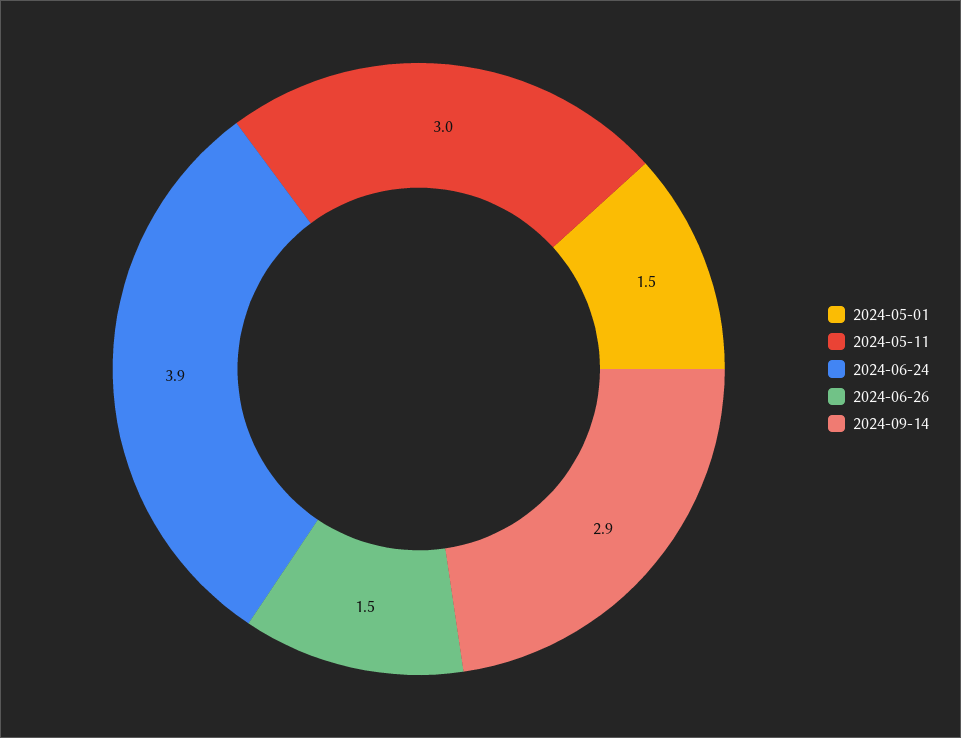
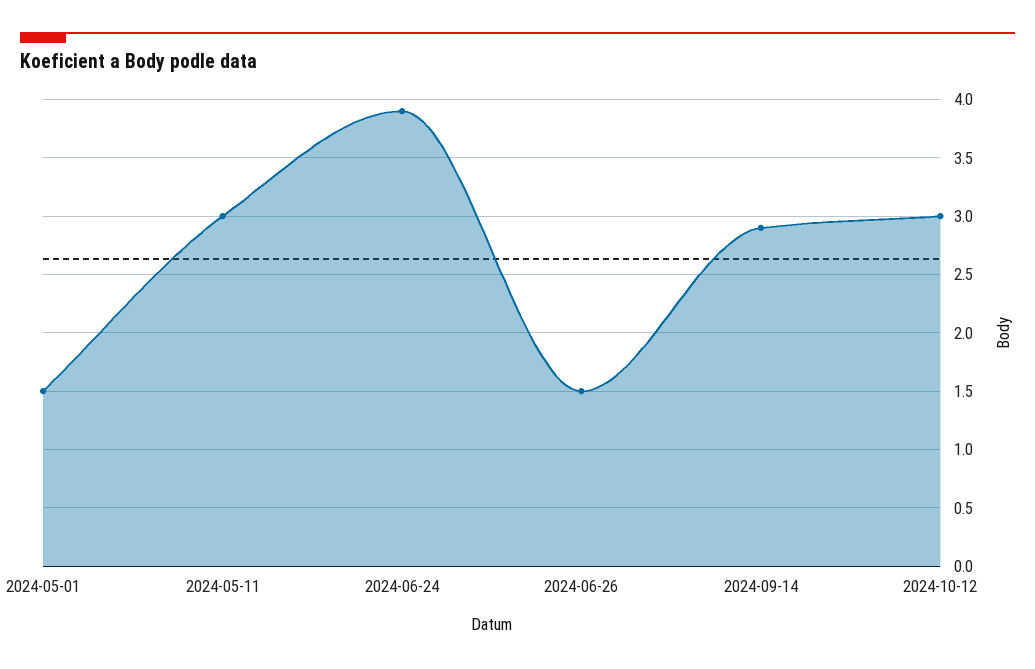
2024-10-12: none -> 3

